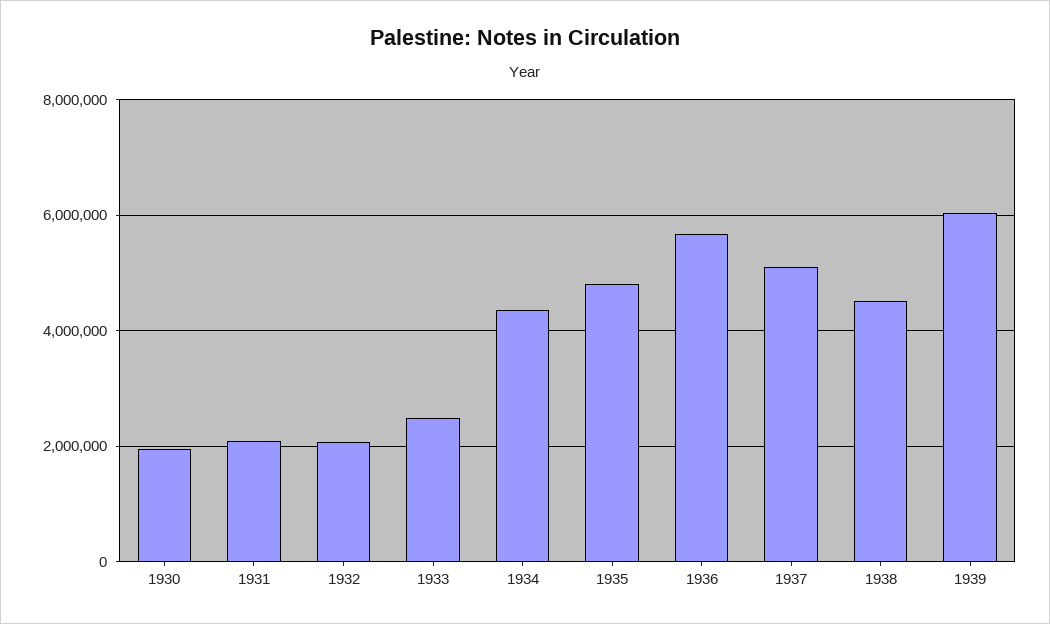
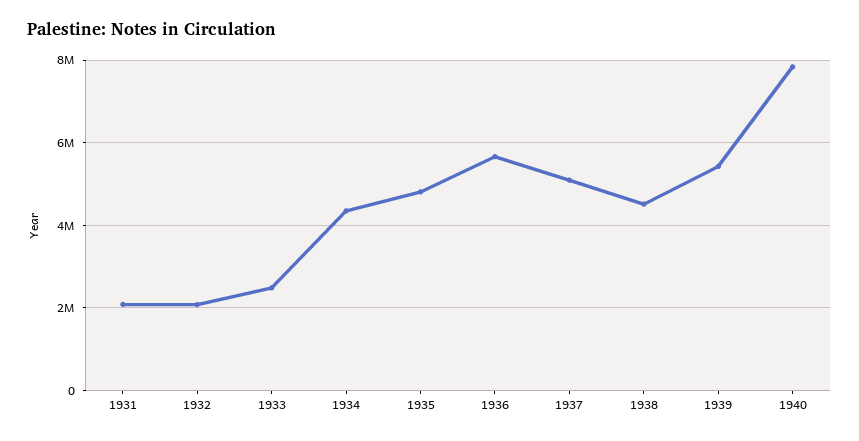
1930: 2000000 -> none
1939: 6000000 -> 5400000
1940: none -> 7800000

